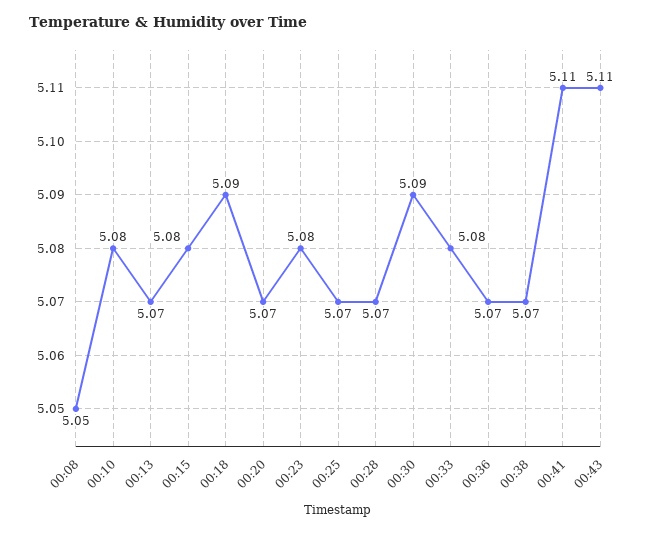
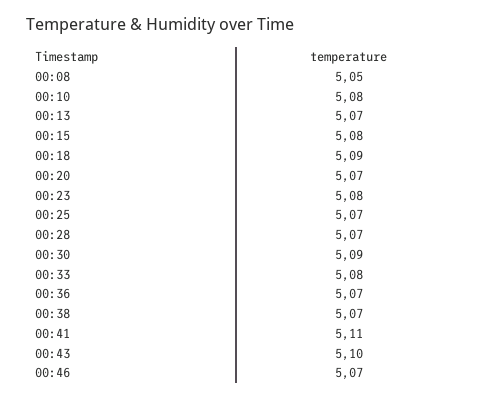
00:43: 5.11 -> 5.1
00:46: none -> 5.07

